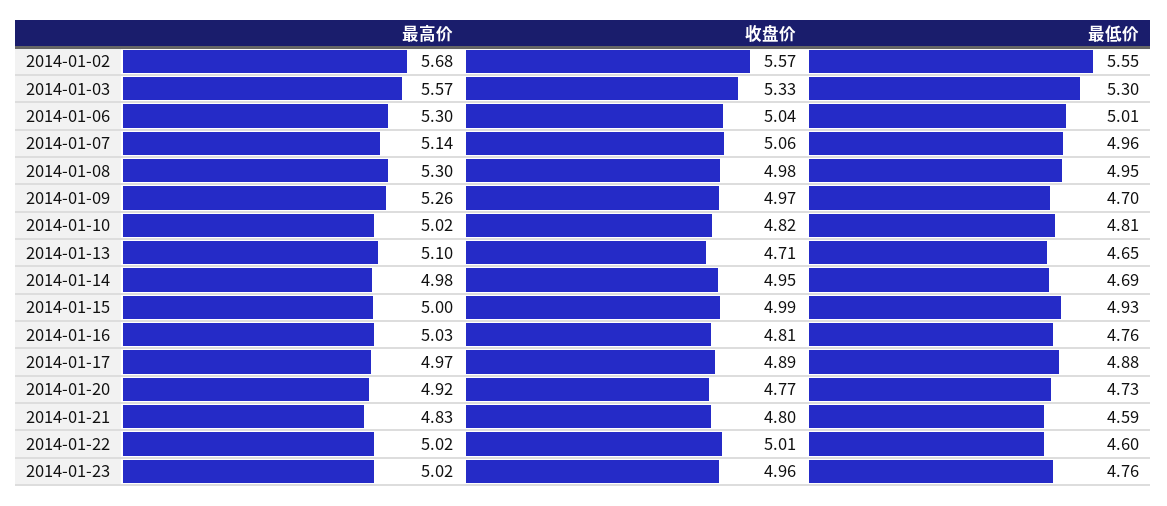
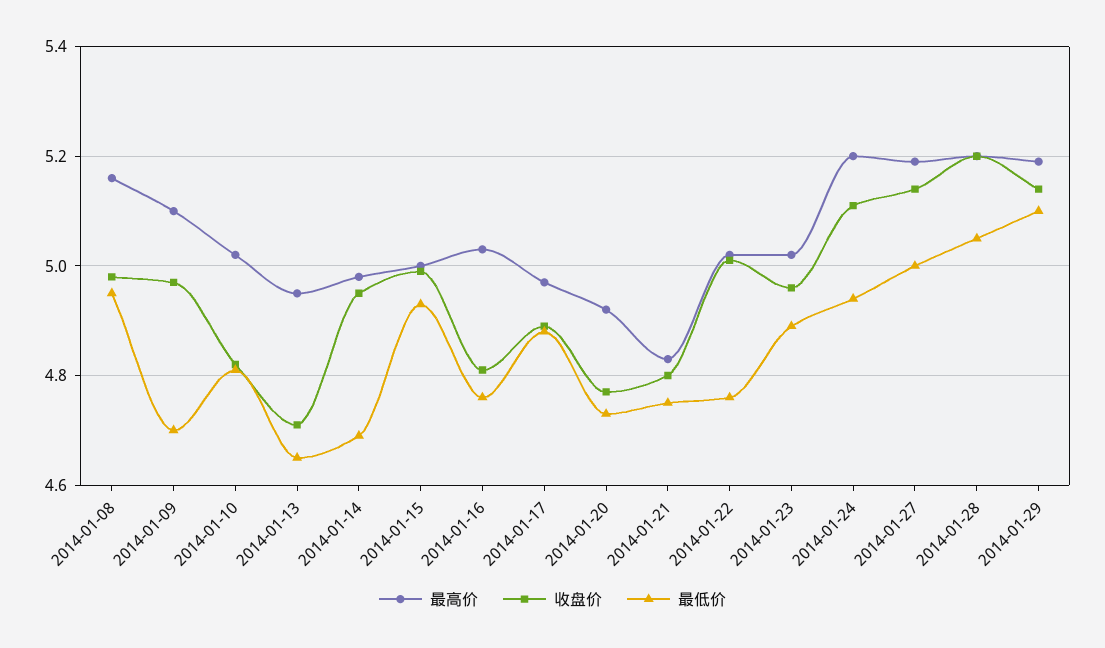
最高价, 2014-01-02: 5.68 -> none
收盘价, 2014-01-02: 5.57 -> none
最低价, 2014-01-02: 5.55 -> none
最高价, 2014-01-03: 5.57 -> none
收盘价, 2014-01-03: 5.33 -> none
最低价, 2014-01-03: 5.3 -> none
最高价, 2014-01-06: 5.3 -> none
收盘价, 2014-01-06: 5.04 -> none
最低价, 2014-01-06: 5.01 -> none
最高价, 2014-01-07: 5.14 -> none
收盘价, 2014-01-07: 5.06 -> none
最低价, 2014-01-07: 4.96 -> none
最高价, 2014-01-08: 5.3 -> 5.15
最高价, 2014-01-09: 5.26 -> 5.1
最高价, 2014-01-13: 5.1 -> 4.95
最低价, 2014-01-21: 4.59 -> 4.75
最低价, 2014-01-22: 4.6 -> 4.75
最低价, 2014-01-23: 4.76 -> 4.9
最高价, 2014-01-24: none -> 5.2
收盘价, 2014-01-24: none -> 5.1
最低价, 2014-01-24: none -> 4.95
最高价, 2014-01-27: none -> 5.2
收盘价, 2014-01-27: none -> 5.15
最低价, 2014-01-27: none -> 5
最高价, 2014-01-28: none -> 5.2
收盘价, 2014-01-28: none -> 5.2
最低价, 2014-01-28: none -> 5.05
最高价, 2014-01-29: none -> 5.2
收盘价, 2014-01-29: none -> 5.15
最低价, 2014-01-29: none -> 5.1

